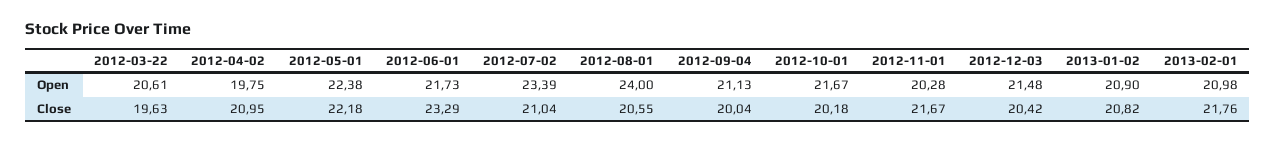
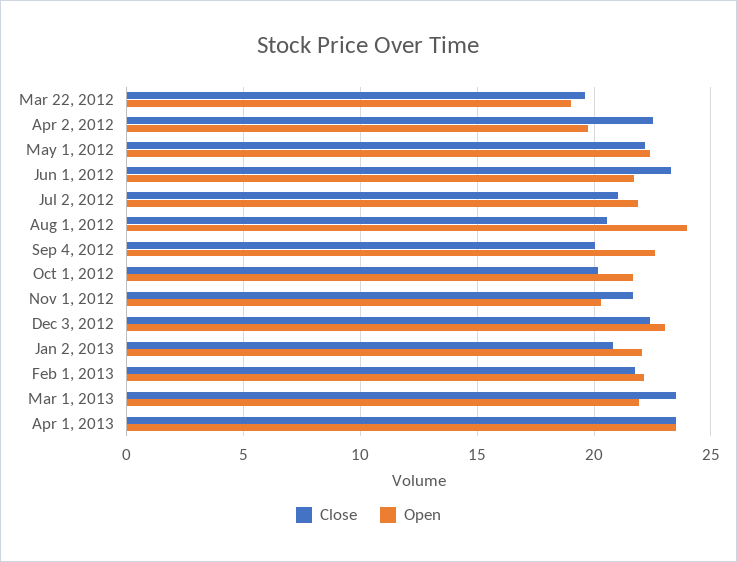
Open, 2012-03-22: 20.61 -> 19
Open, 2012-07-02: 23.39 -> 22
Open, 2012-09-04: 21.13 -> 22.5
Open, 2012-12-03: 21.48 -> 23
Open, 2013-01-02: 20.9 -> 22
Open, 2013-02-01: 20.98 -> 22
Close, 2012-04-02: 20.95 -> 22.5
Close, 2012-12-03: 20.42 -> 22.5
Close, Mar 1, 2013: none -> 23.5
Open, Mar 1, 2013: none -> 22
Close, Apr 1, 2013: none -> 23.5
Open, Apr 1, 2013: none -> 23.5

